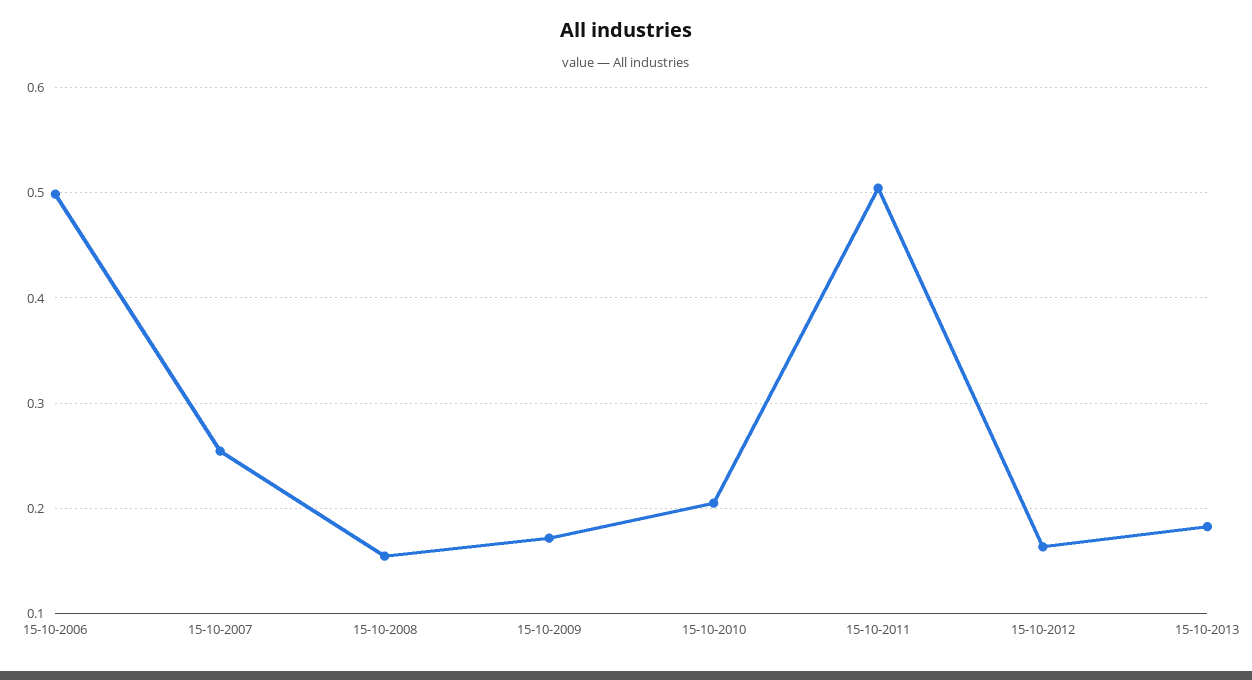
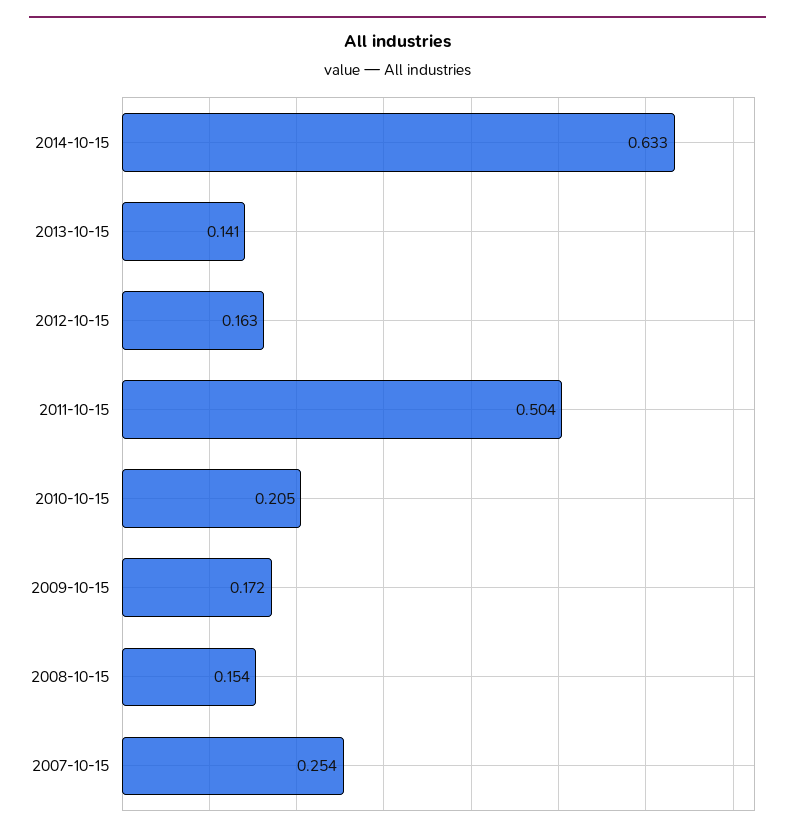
15-10-2006: 0.5 -> none
15-10-2013: 0.18 -> 0.141
2014-10-15: none -> 0.633

